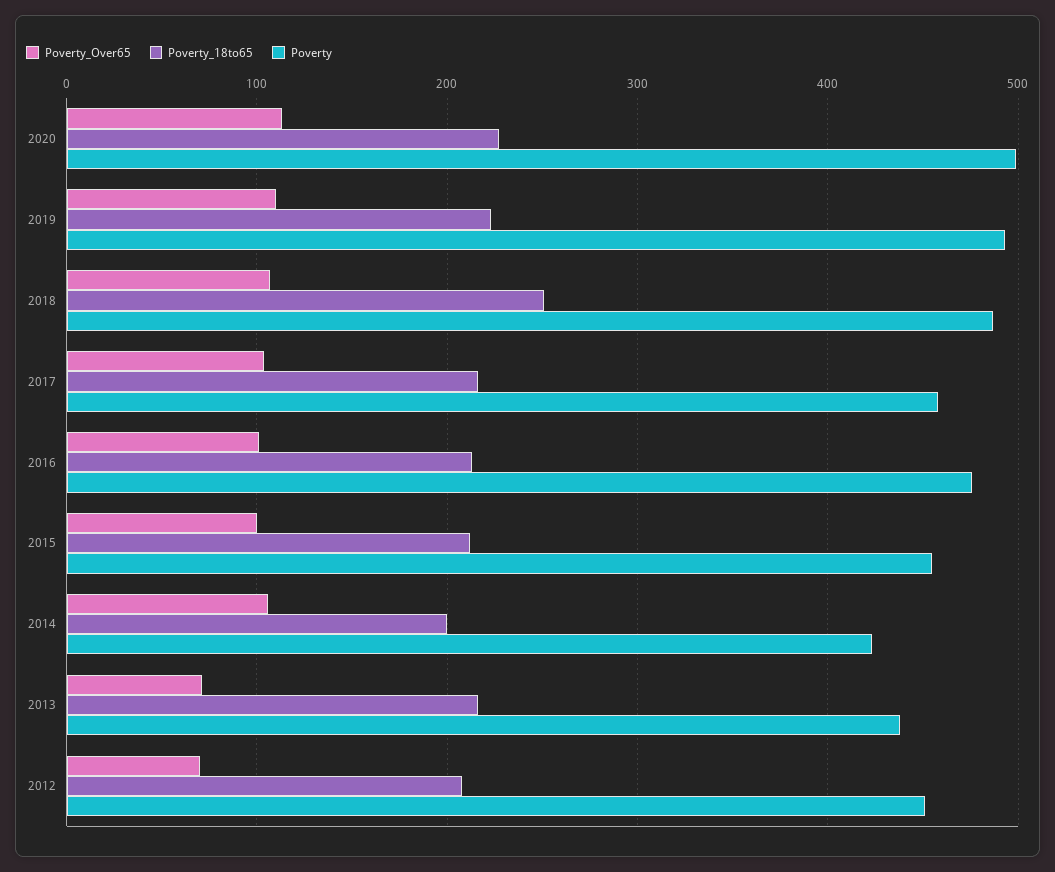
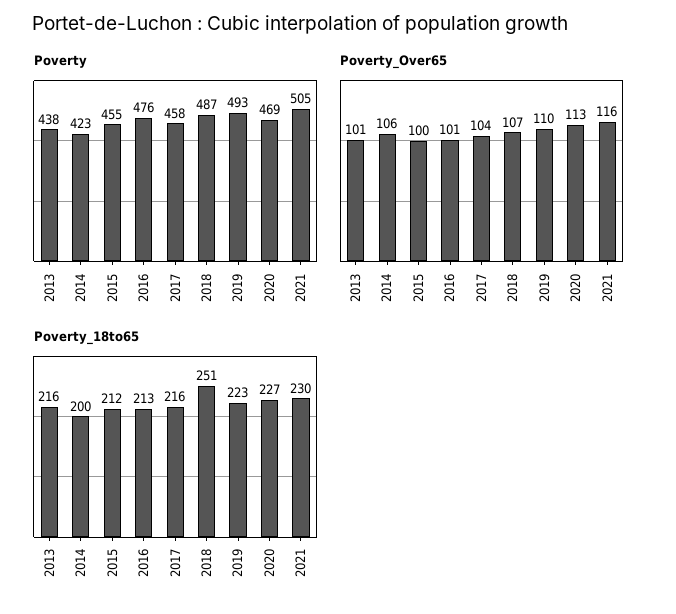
Poverty, 2020: 500 -> 469
Poverty_Over65, 2013: 70 -> 101
Poverty_Over65, 2012: 70 -> none
Poverty_18to65, 2012: 210 -> none
Poverty, 2012: 450 -> none
Poverty, 2021: none -> 505
Poverty_Over65, 2021: none -> 116
Poverty_18to65, 2021: none -> 230

